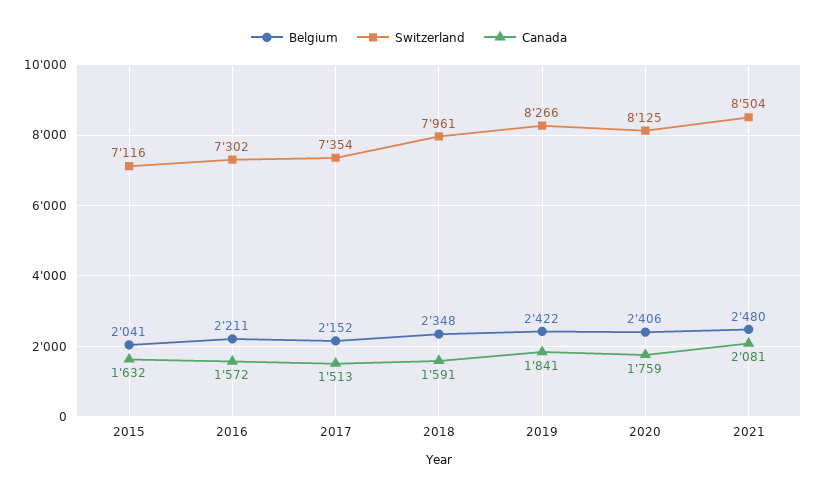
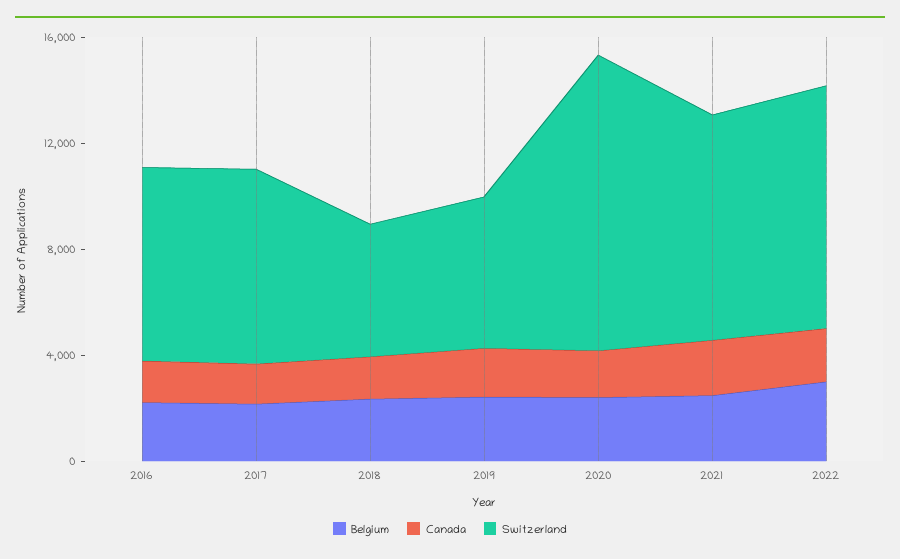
Belgium, 2015: 2041 -> none
Switzerland, 2015: 7116 -> none
Canada, 2015: 1632 -> none
Switzerland, 2018: 7961 -> 5000
Switzerland, 2019: 8266 -> 6000
Switzerland, 2020: 8125 -> 11000
Belgium, 2022: none -> 3000
Canada, 2022: none -> 2000
Switzerland, 2022: none -> 9000

